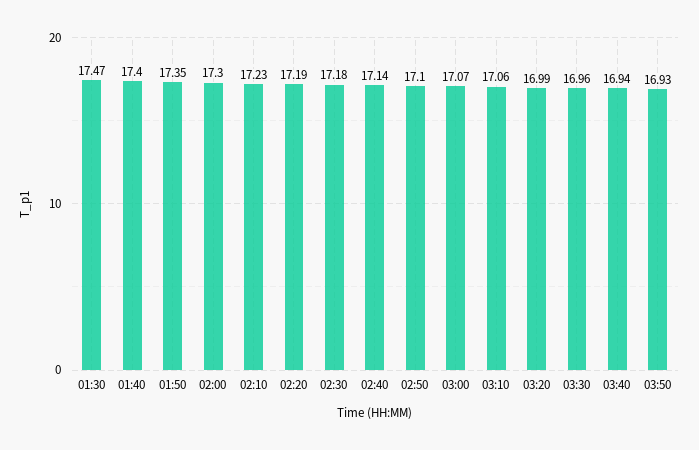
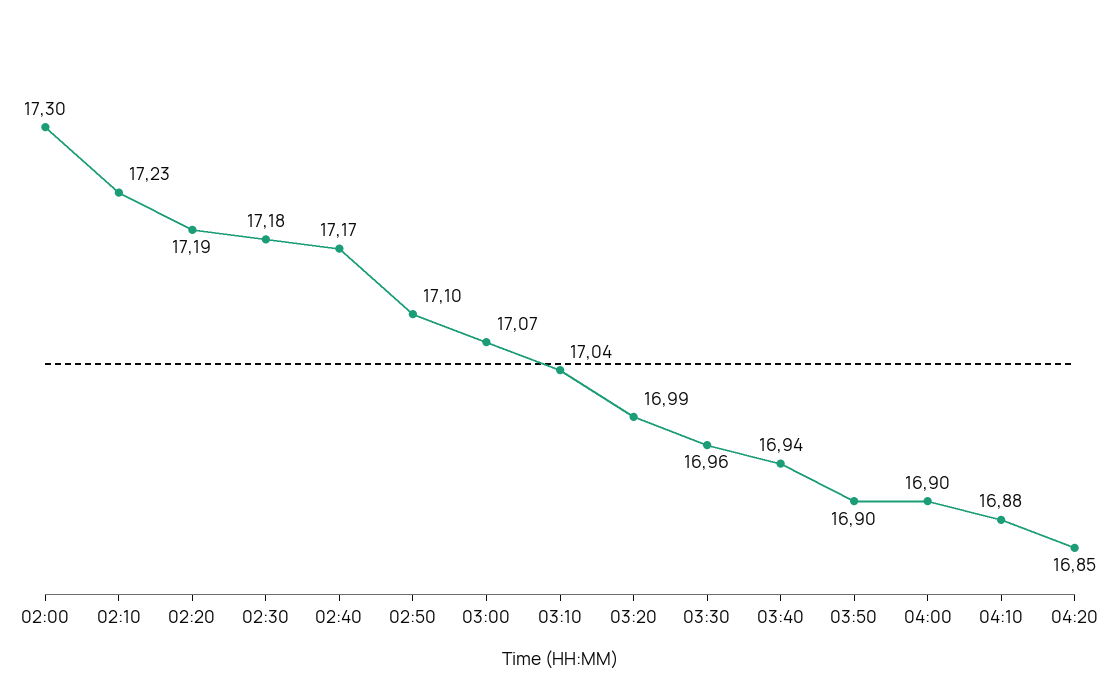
01:30: 17.47 -> none
01:40: 17.4 -> none
01:50: 17.35 -> none
02:40: 17.14 -> 17.17
03:10: 17.06 -> 17.04
03:50: 16.93 -> 16.9
04:00: none -> 16.9
04:10: none -> 16.88
04:20: none -> 16.85

